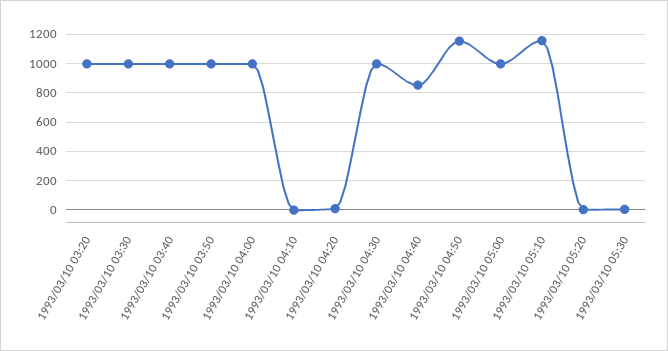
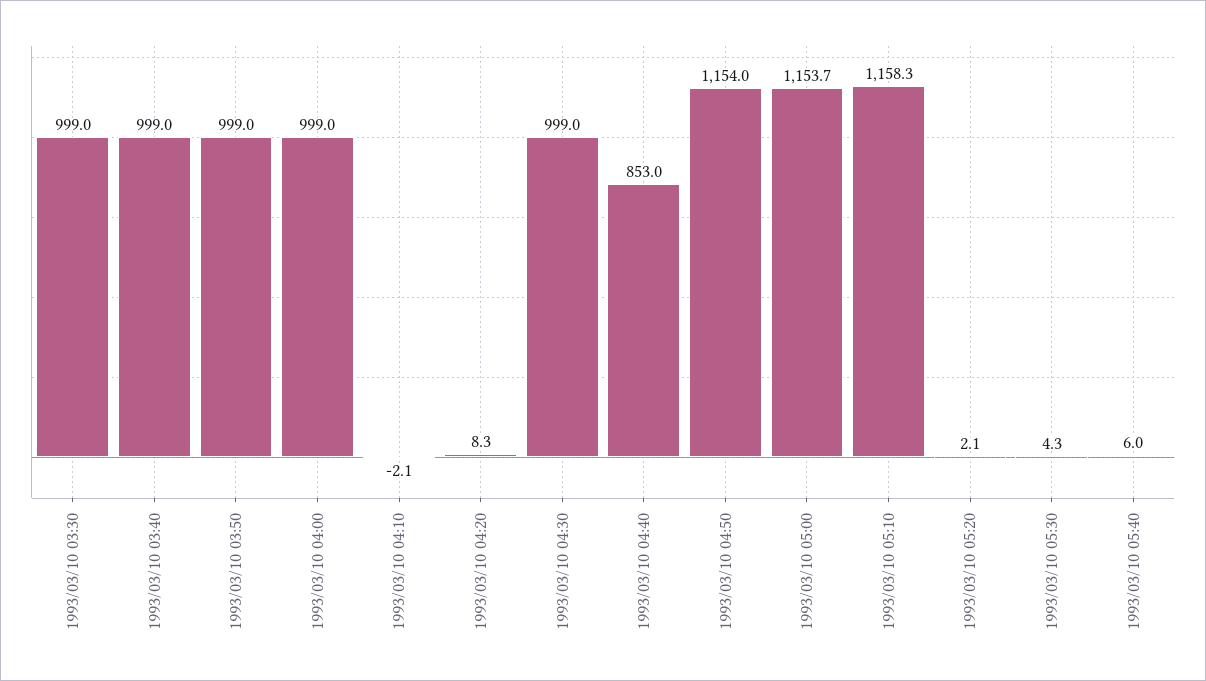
1993/03/10 03:20: 1000 -> none
1993/03/10 05:00: 1000 -> 1153.7
1993/03/10 05:40: none -> 6

